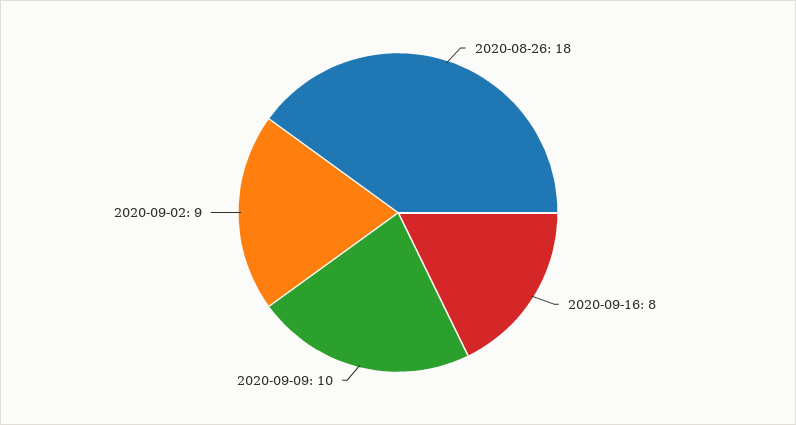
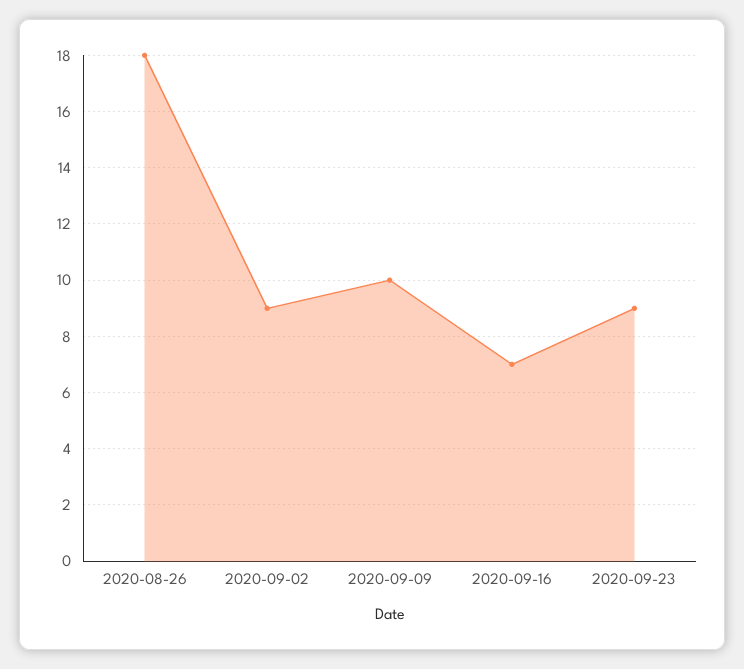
2020-09-16: 8 -> 7
2020-09-23: none -> 9

